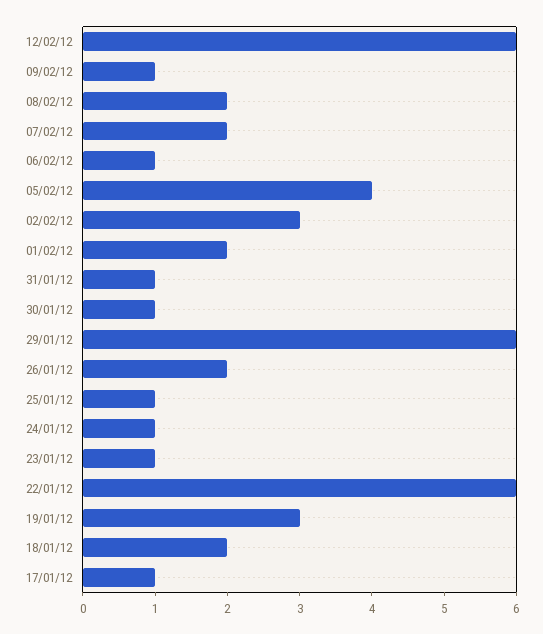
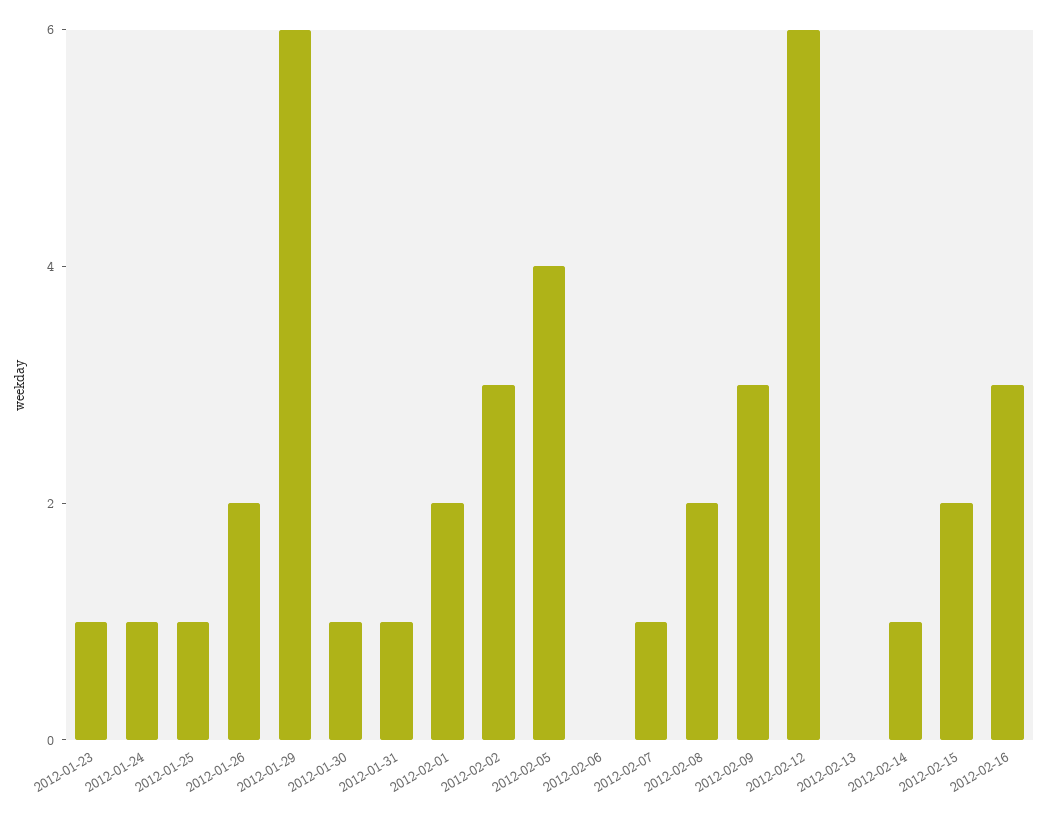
09/02/12: 1 -> 3
07/02/12: 2 -> 1
06/02/12: 1 -> 0
22/01/12: 6 -> none
19/01/12: 3 -> none
18/01/12: 2 -> none
17/01/12: 1 -> none
2012-02-13: none -> 0
2012-02-14: none -> 1
2012-02-15: none -> 2
2012-02-16: none -> 3

